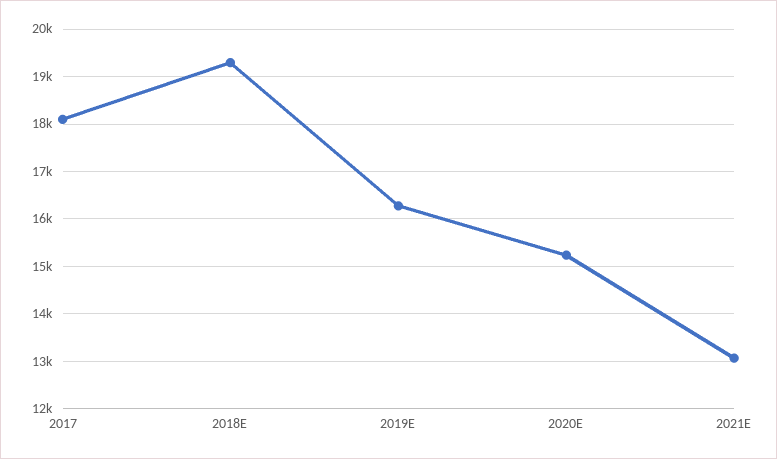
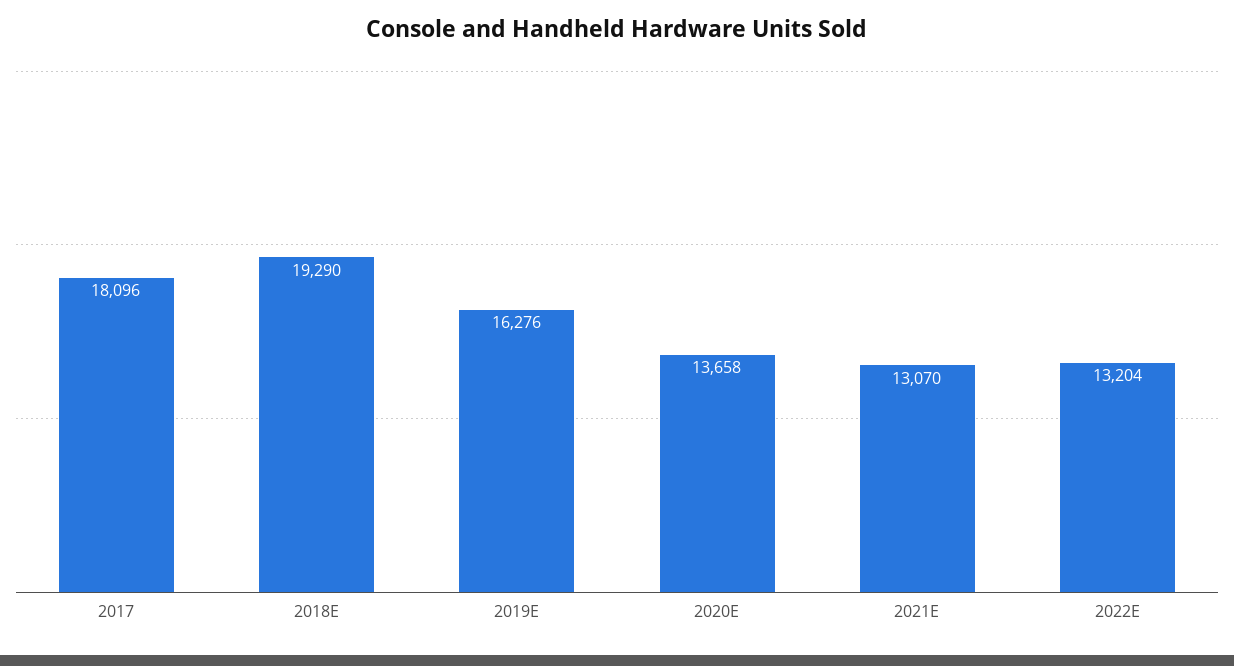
2020E: 15200 -> 13658
2022E: none -> 13204

